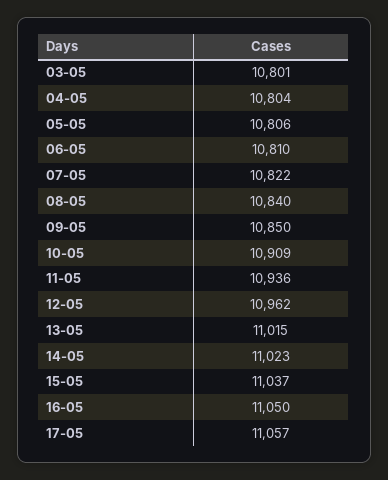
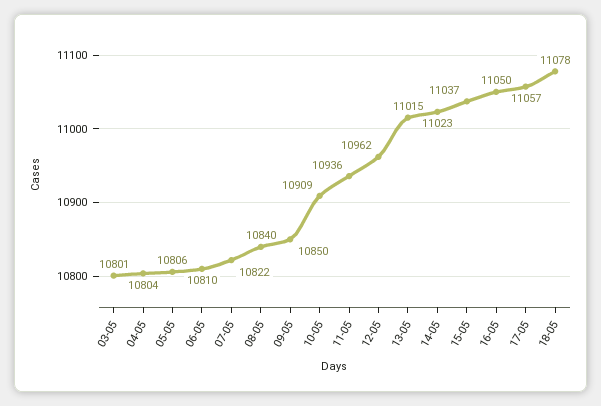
18-05: none -> 11078

